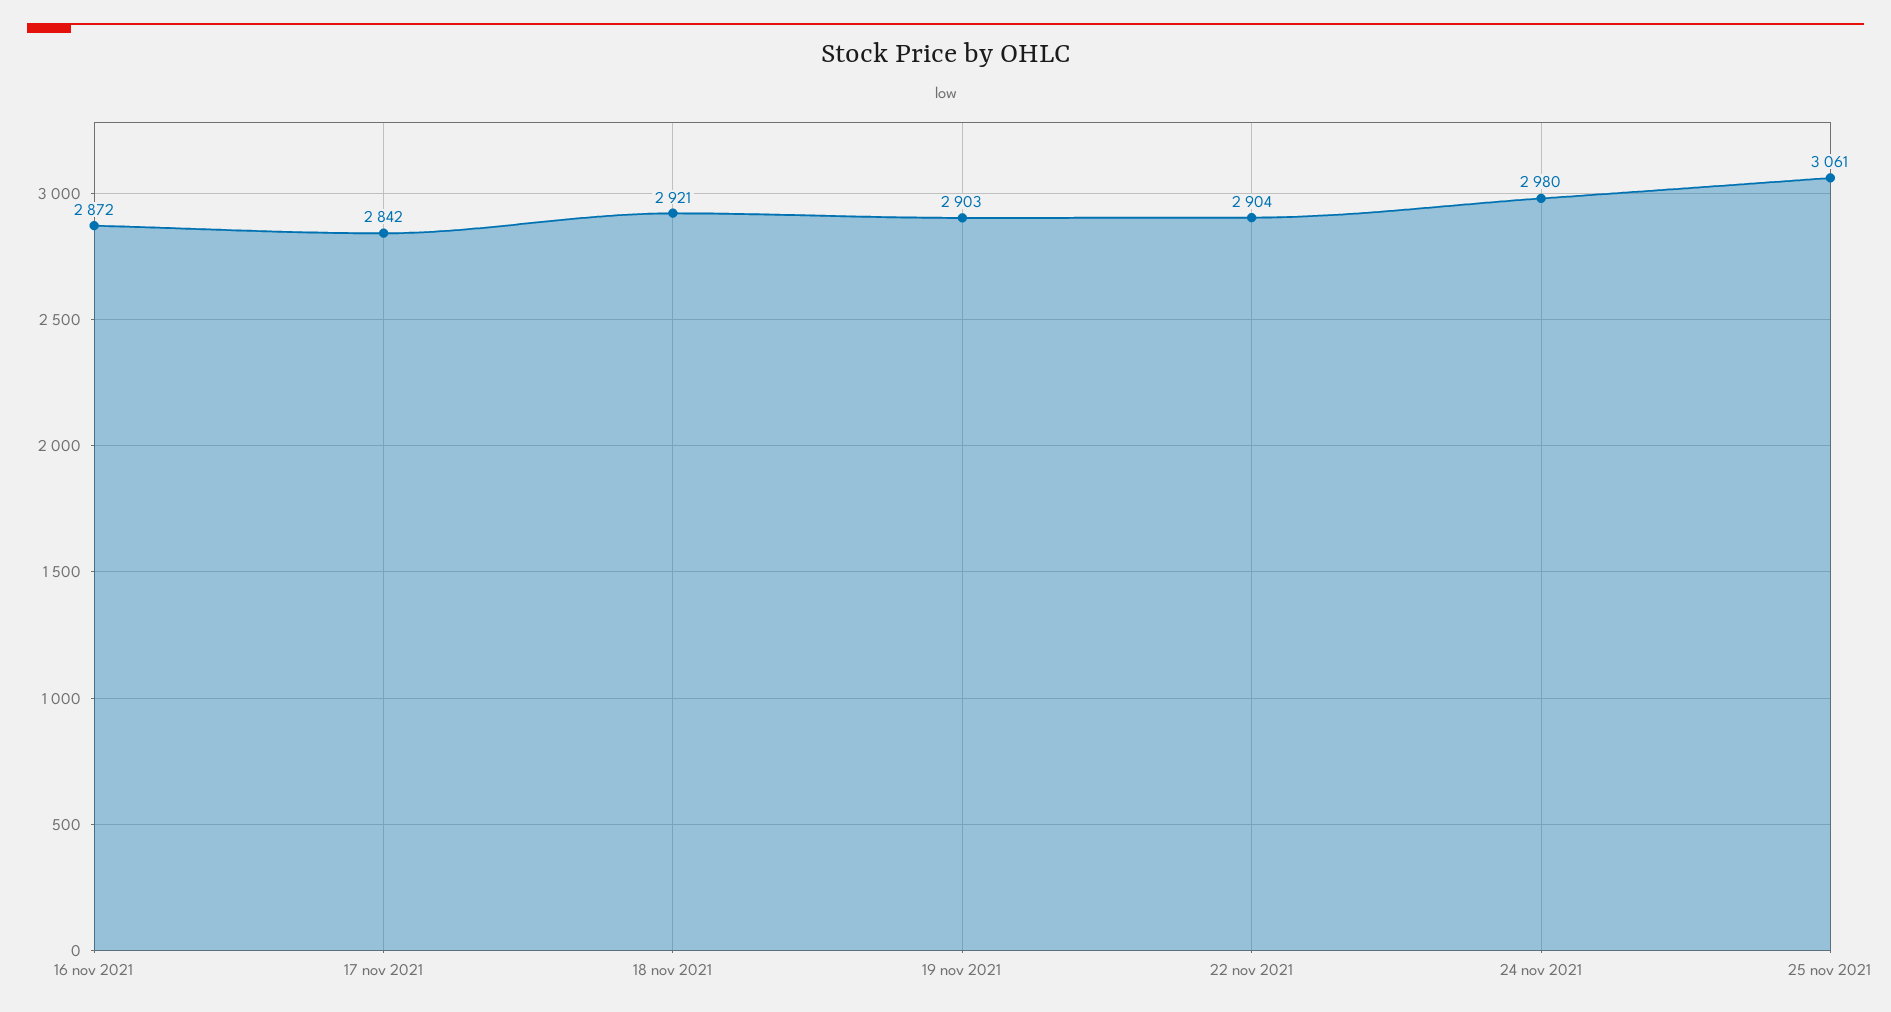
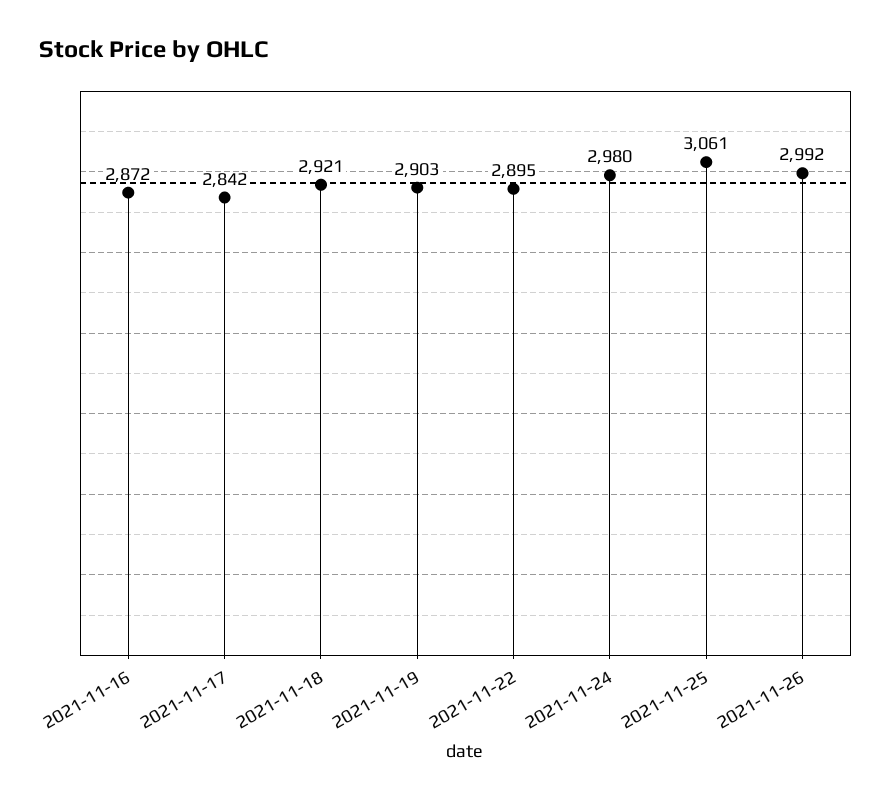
22 nov 2021: 2904 -> 2895
2021-11-26: none -> 2992

